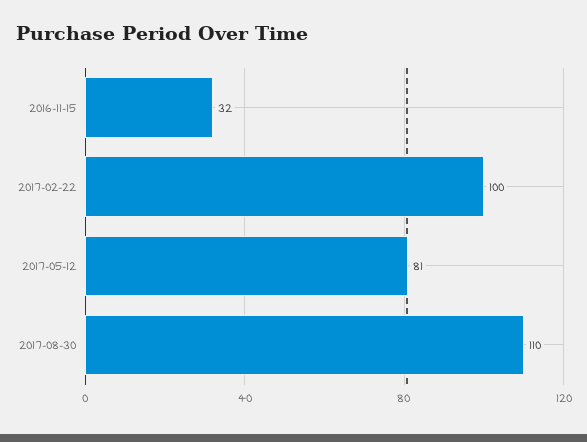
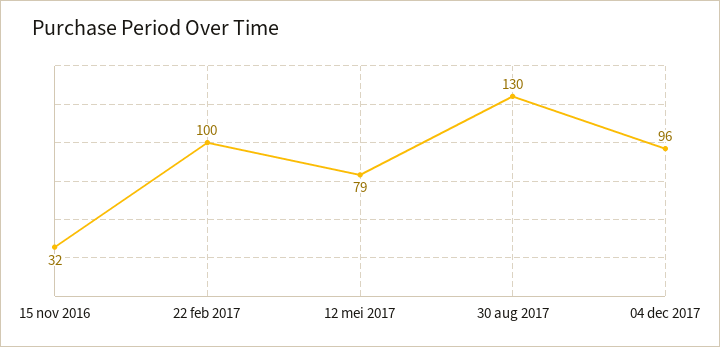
2017-05-12: 81 -> 79
2017-08-30: 110 -> 130
04 dec 2017: none -> 96

